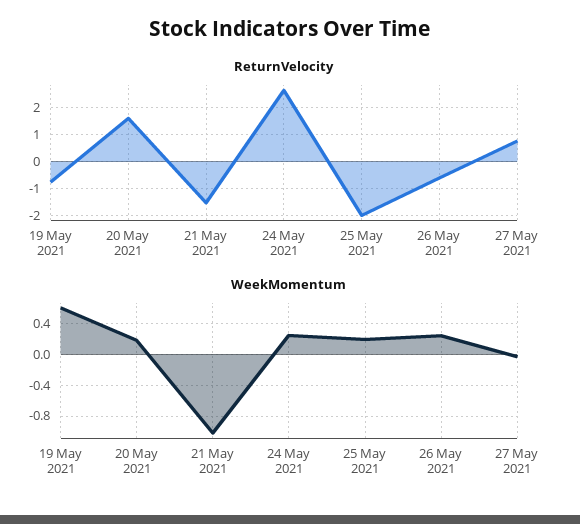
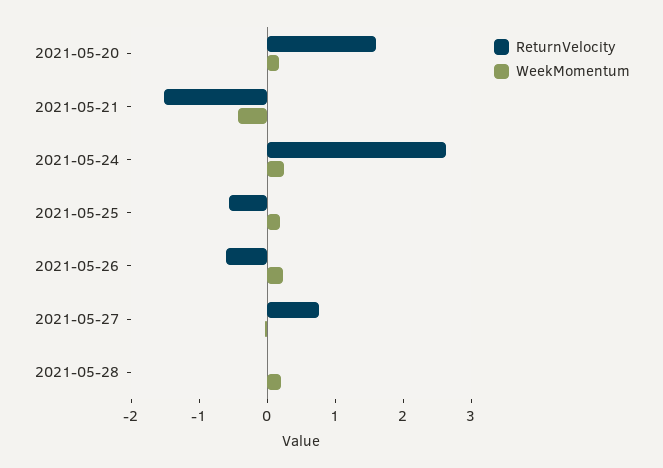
ReturnVelocity, 19 May 2021: -0.75 -> none
ReturnVelocity, 25 May 2021: -2 -> -0.6
WeekMomentum, 19 May 2021: 0.6 -> none
WeekMomentum, 21 May 2021: -1 -> -0.4
ReturnVelocity, 2021-05-28: none -> 0
WeekMomentum, 2021-05-28: none -> 0.2

